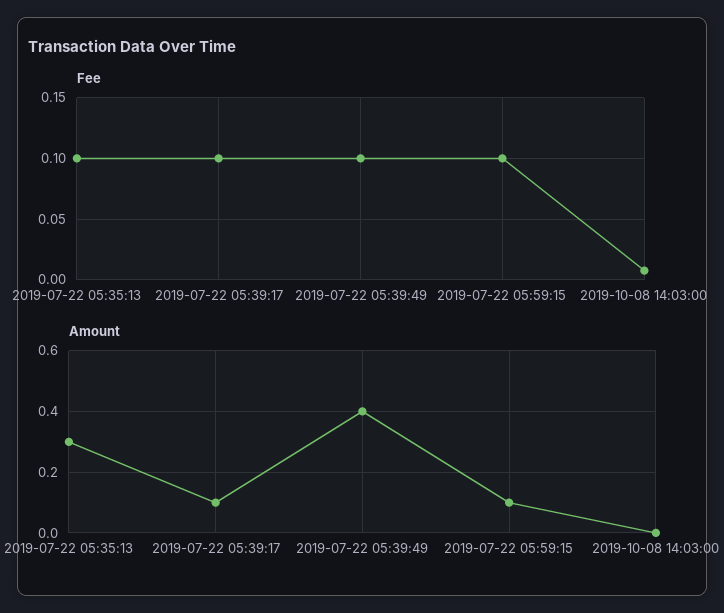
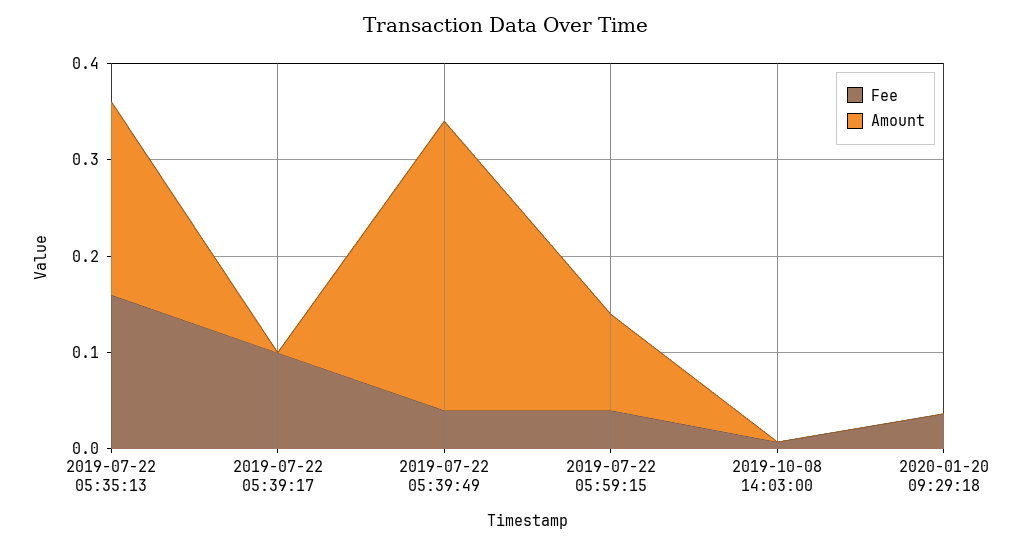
Fee, 2019-07-22 05:35:13: 0.1 -> 0.16
Fee, 2019-07-22 05:39:49: 0.1 -> 0.04
Fee, 2019-07-22 05:59:15: 0.1 -> 0.04
Amount, 2019-07-22 05:35:13: 0.3 -> 0.2
Amount, 2019-07-22 05:39:17: 0.1 -> 0
Amount, 2019-07-22 05:39:49: 0.4 -> 0.3
Fee, 2020-01-20 09:29:18: none -> 0.04
Amount, 2020-01-20 09:29:18: none -> 0

